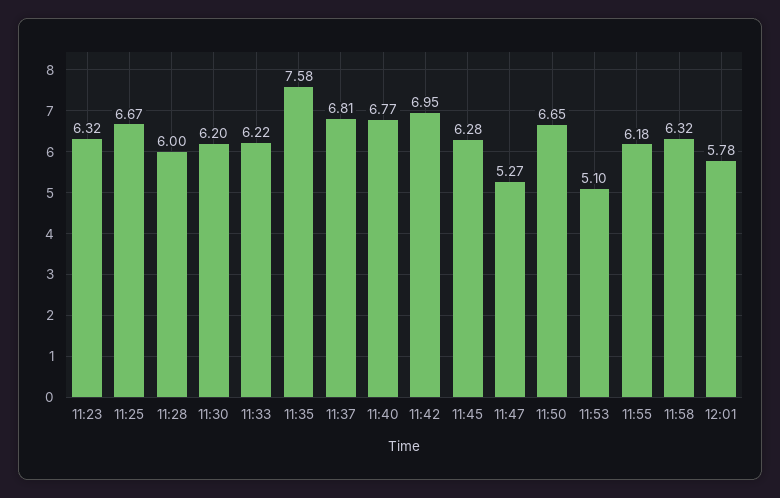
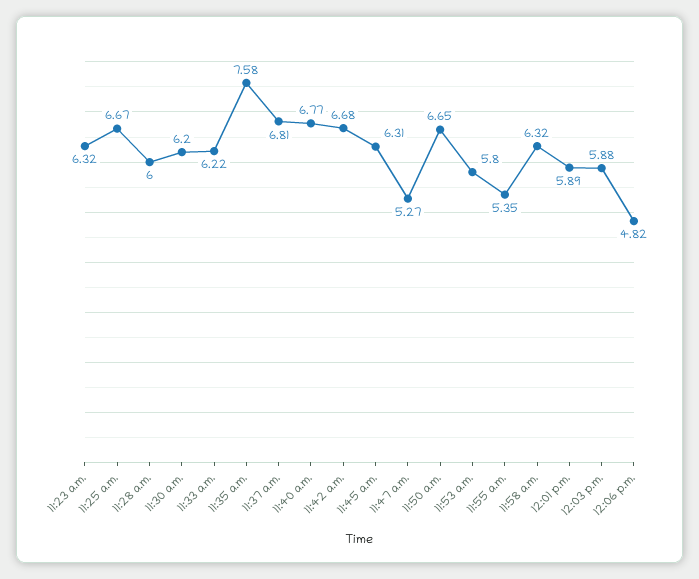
11:42: 6.95 -> 6.68
11:45: 6.28 -> 6.31
11:53: 5.1 -> 5.8
11:55: 6.18 -> 5.35
12:01: 5.78 -> 5.89
12:03 p.m.: none -> 5.88
12:06 p.m.: none -> 4.82

